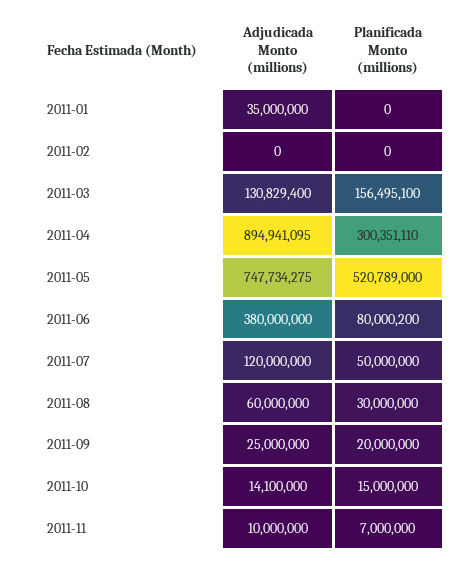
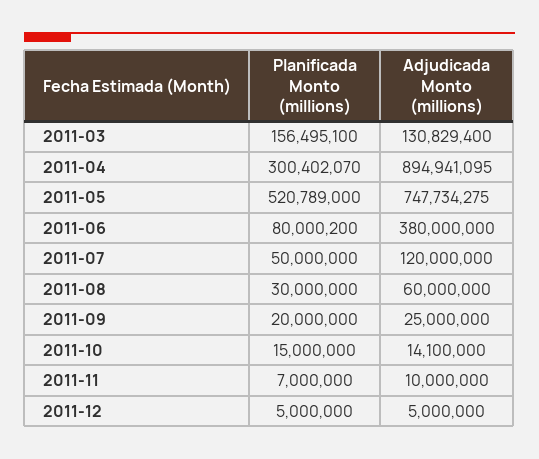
Adjudicada Monto (millions), 2011-01: 35000000 -> none
Planificada Monto (millions), 2011-01: 0 -> none
Adjudicada Monto (millions), 2011-02: 0 -> none
Planificada Monto (millions), 2011-02: 0 -> none
Planificada Monto (millions), 2011-04: 300351110 -> 300402070
Planificada Monto (millions), 2011-12: none -> 5000000
Adjudicada Monto (millions), 2011-12: none -> 5000000

